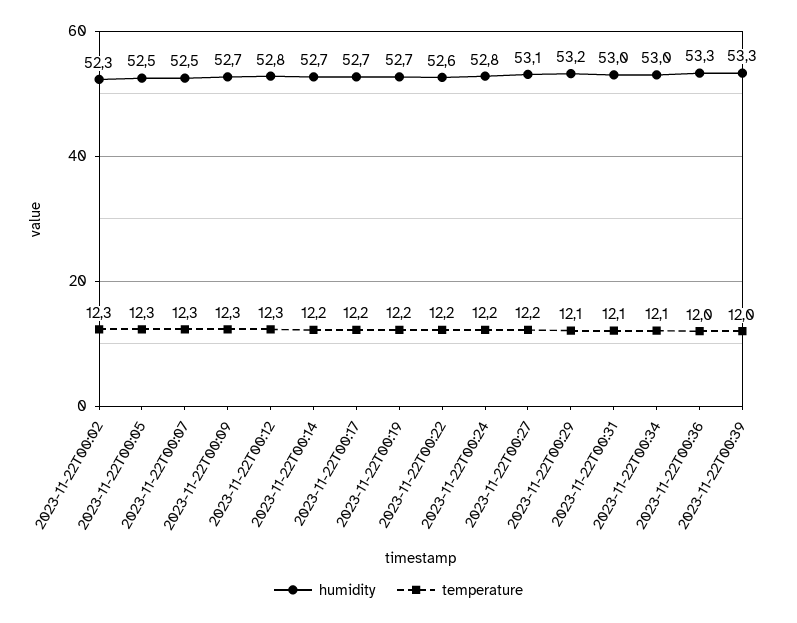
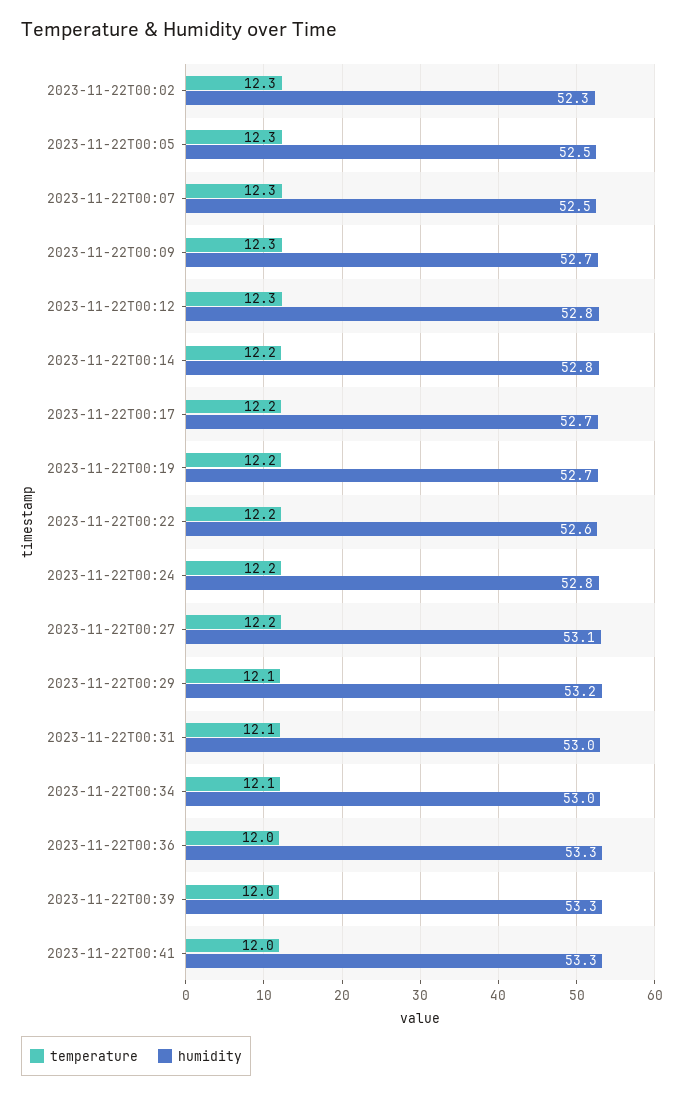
humidity, 2023-11-22T00:14: 52.7 -> 52.8
temperature, 2023-11-22T00:41: none -> 12
humidity, 2023-11-22T00:41: none -> 53.3

